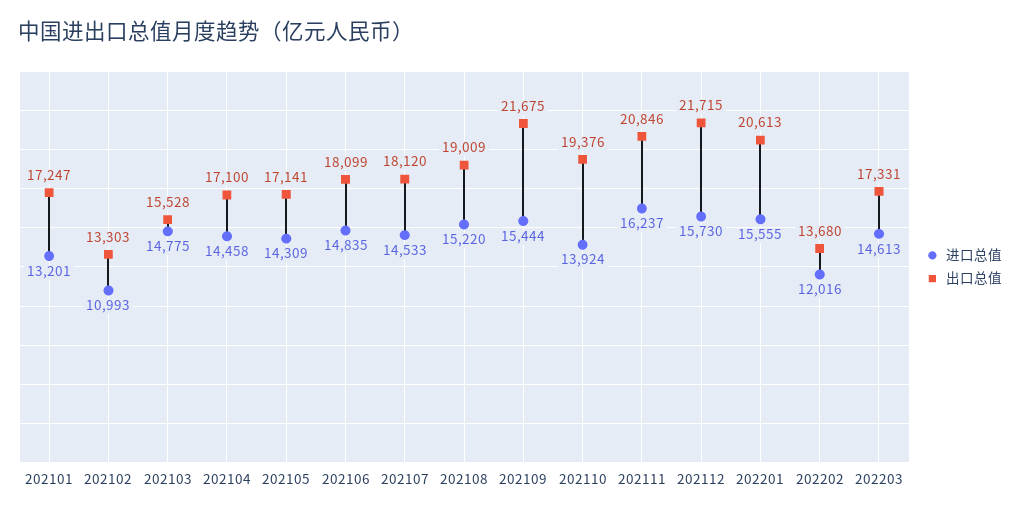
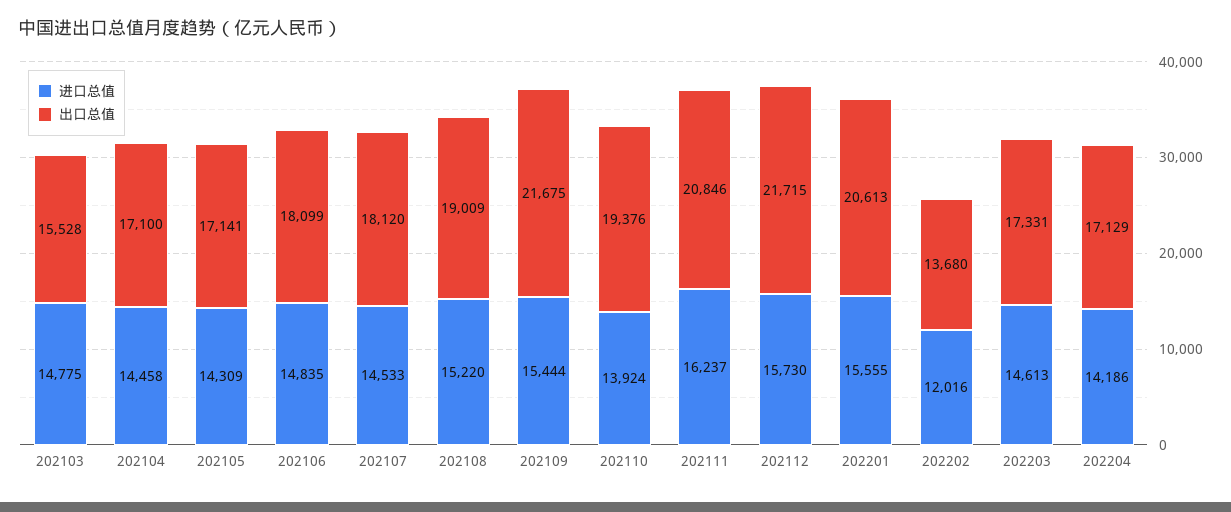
进口总值, 202101: 13201 -> none
出口总值, 202101: 17247 -> none
进口总值, 202102: 10993 -> none
出口总值, 202102: 13303 -> none
进口总值, 202204: none -> 14186
出口总值, 202204: none -> 17129

